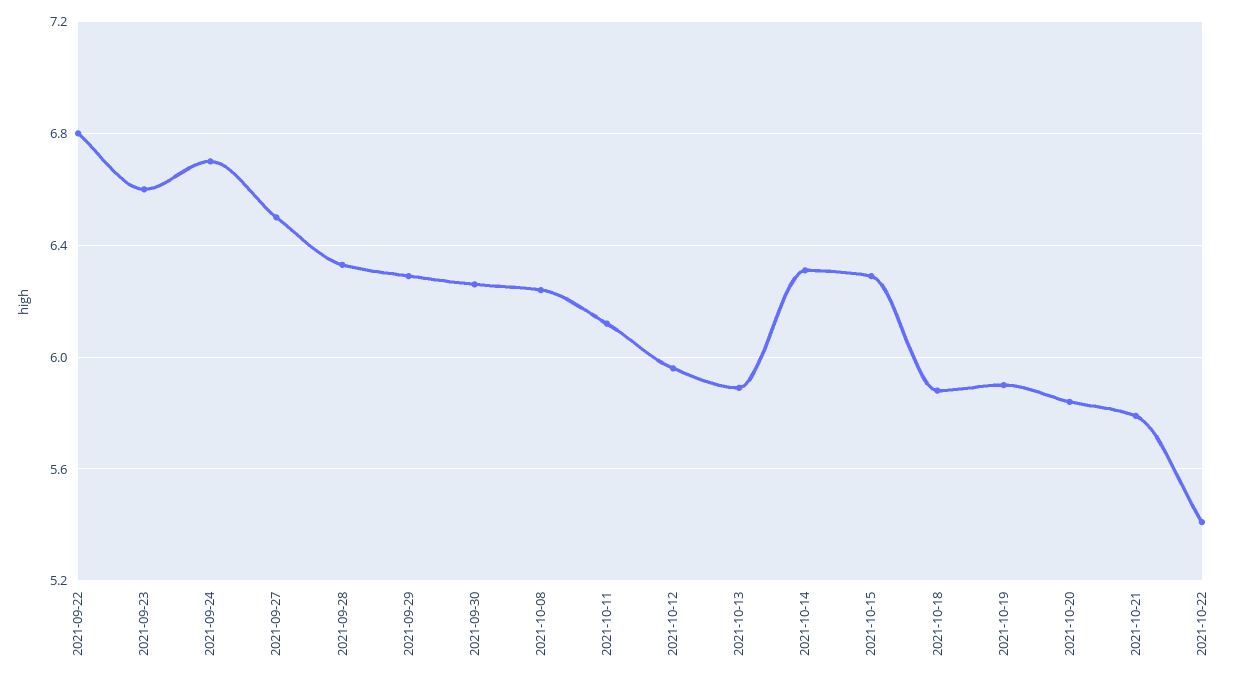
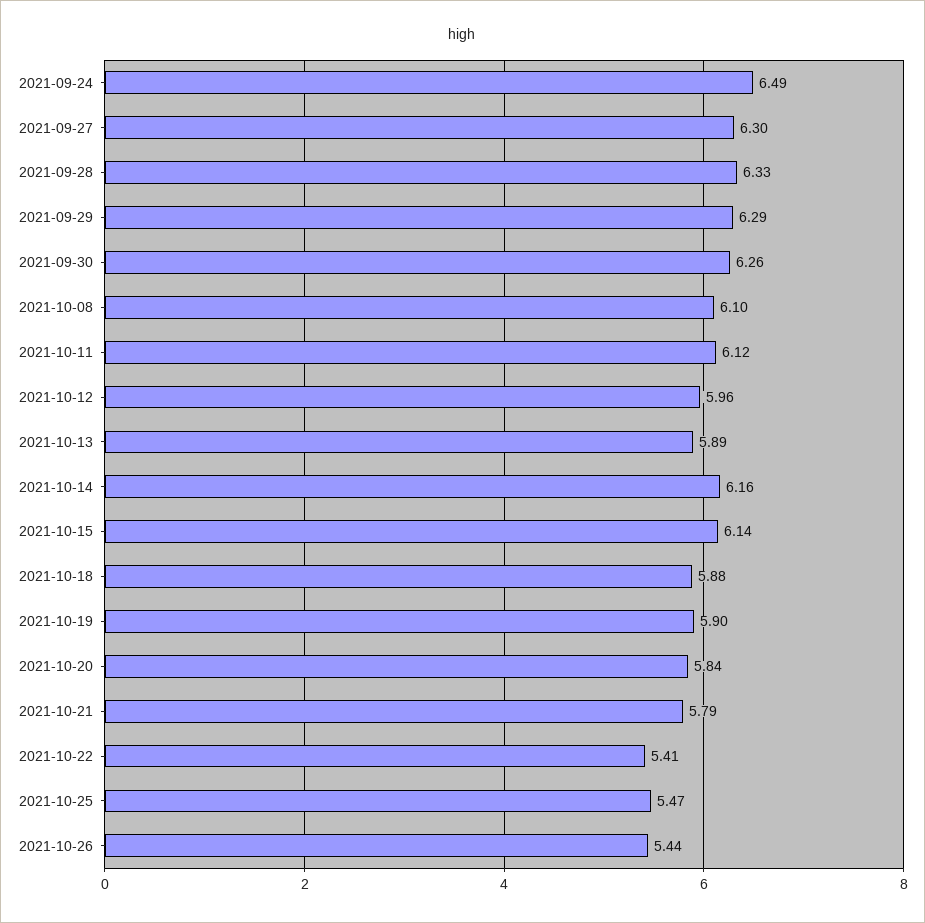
2021-09-22: 6.8 -> none
2021-09-23: 6.6 -> none
2021-09-24: 6.7 -> 6.49
2021-09-27: 6.5 -> 6.3
2021-10-08: 6.25 -> 6.1
2021-10-14: 6.3 -> 6.16
2021-10-15: 6.3 -> 6.14
2021-10-25: none -> 5.47
2021-10-26: none -> 5.44

